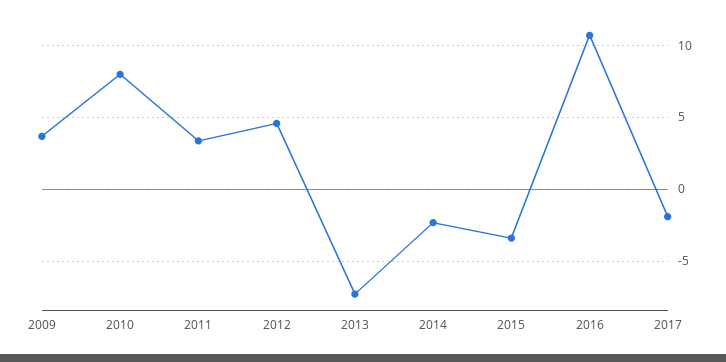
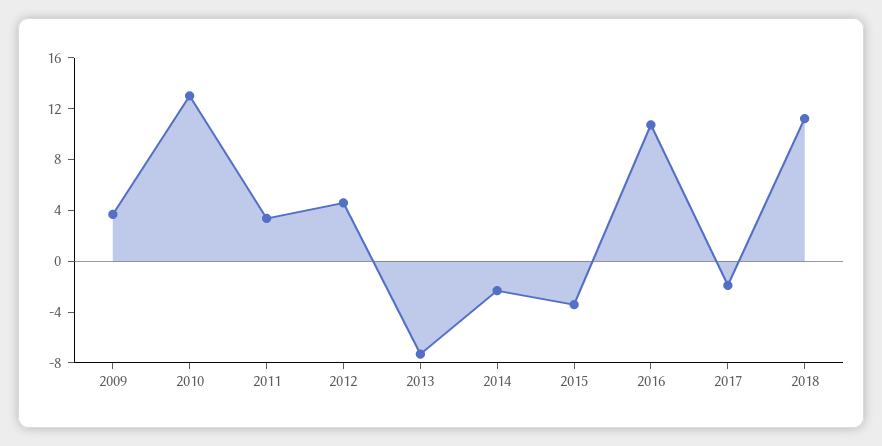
2010: 8 -> 13
2018: none -> 11

